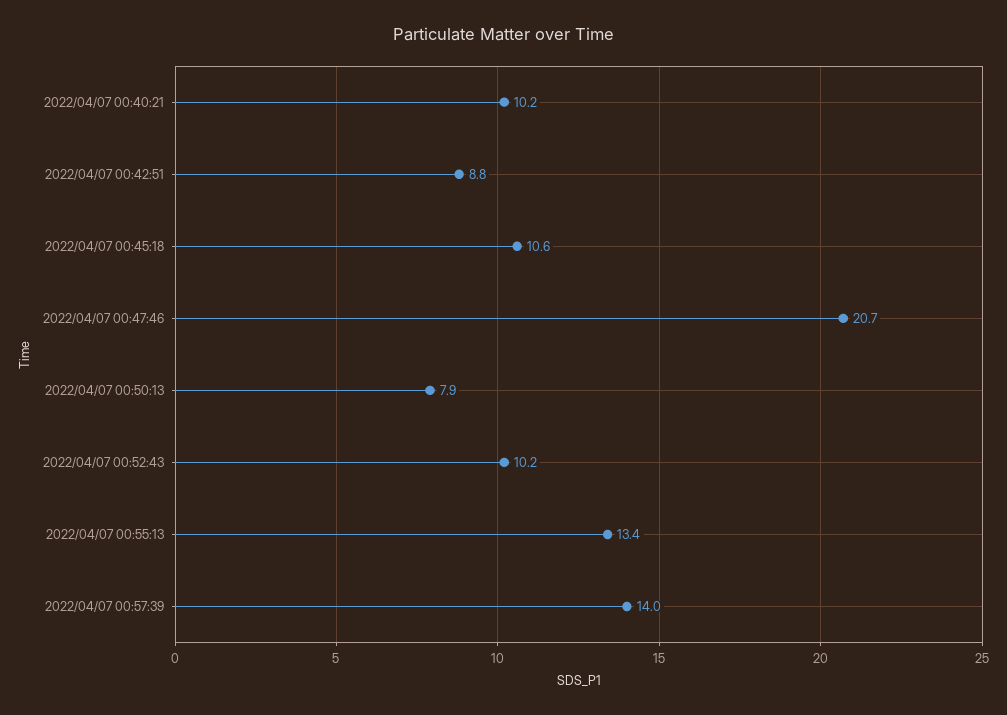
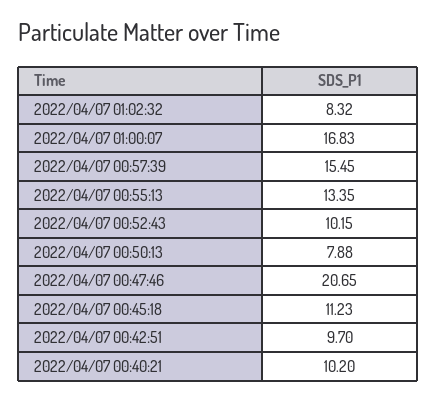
2022/04/07 00:42:51: 8.8 -> 9.7
2022/04/07 00:45:18: 10.6 -> 11.23
2022/04/07 00:57:39: 14 -> 15.45
2022/04/07 01:02:32: none -> 8.32
2022/04/07 01:00:07: none -> 16.83

